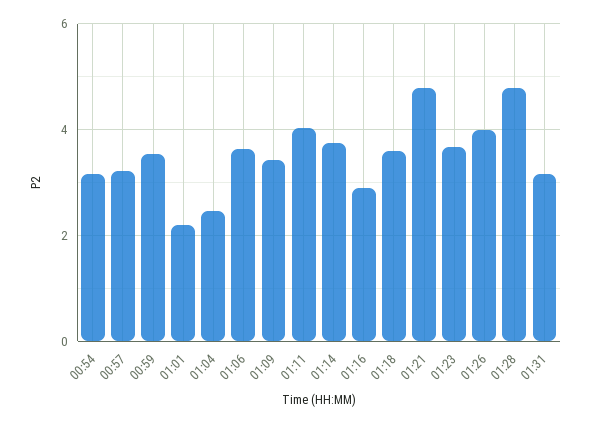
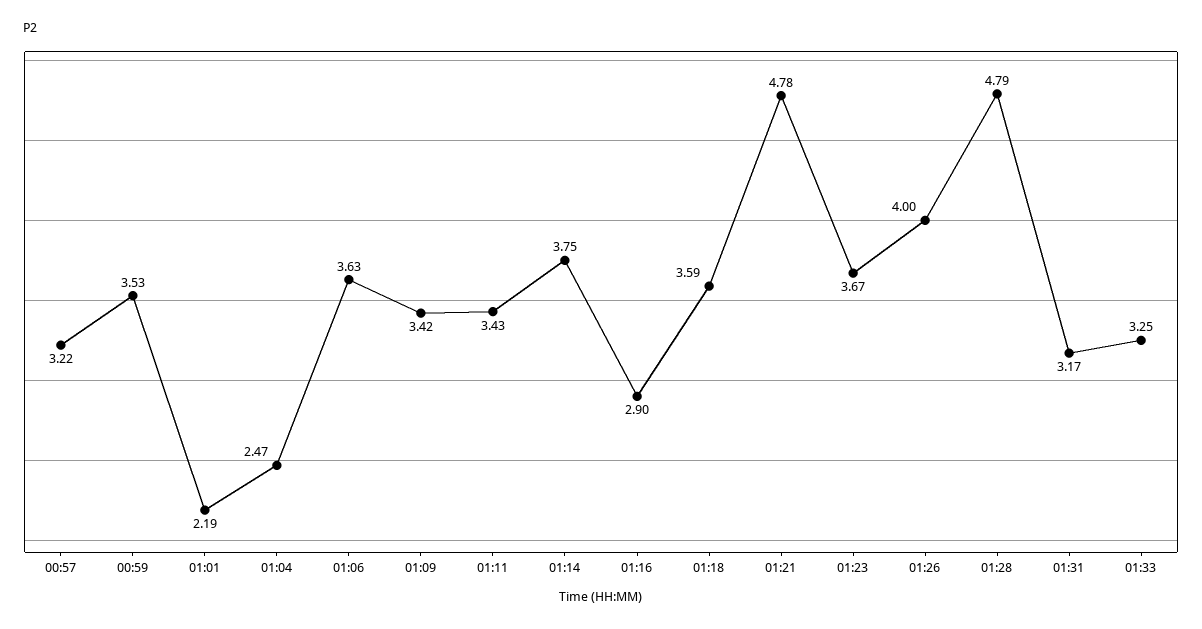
00:54: 3.2 -> none
01:11: 4 -> 3.43
01:33: none -> 3.25

